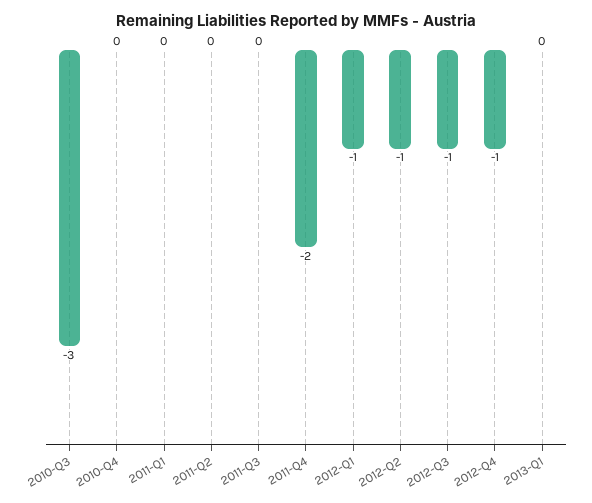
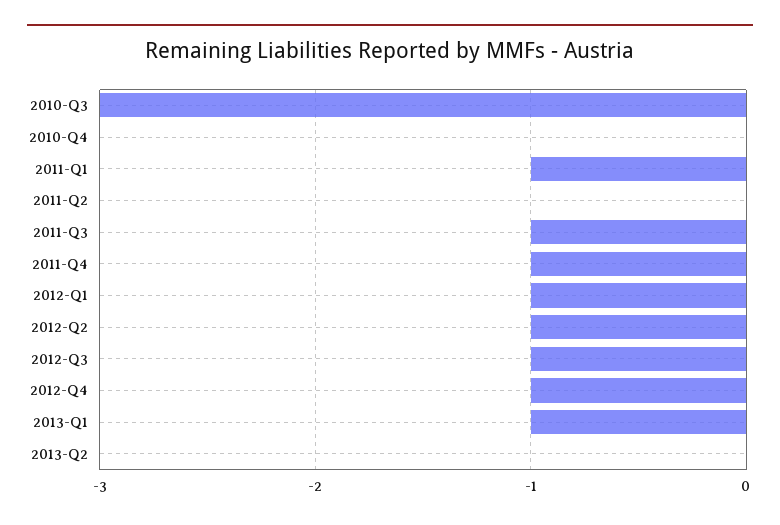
2011-Q1: 0 -> -1
2011-Q3: 0 -> -1
2011-Q4: -2 -> -1
2013-Q1: 0 -> -1
2013-Q2: none -> 0

